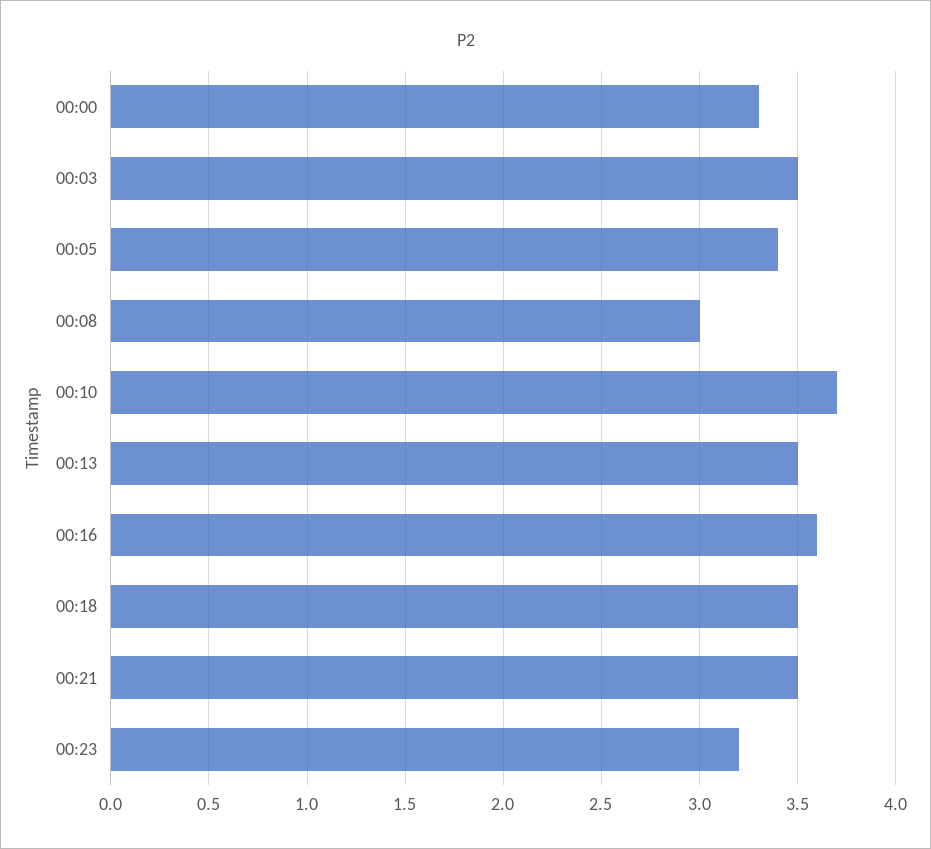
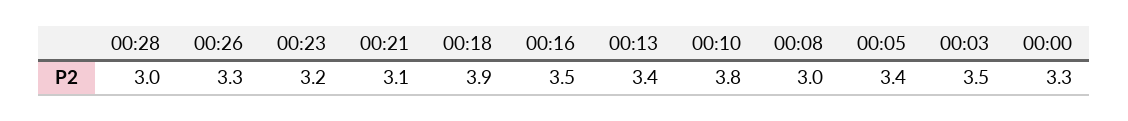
00:10: 3.7 -> 3.8
00:13: 3.5 -> 3.4
00:16: 3.6 -> 3.5
00:18: 3.5 -> 3.9
00:21: 3.5 -> 3.1
00:28: none -> 3
00:26: none -> 3.3

